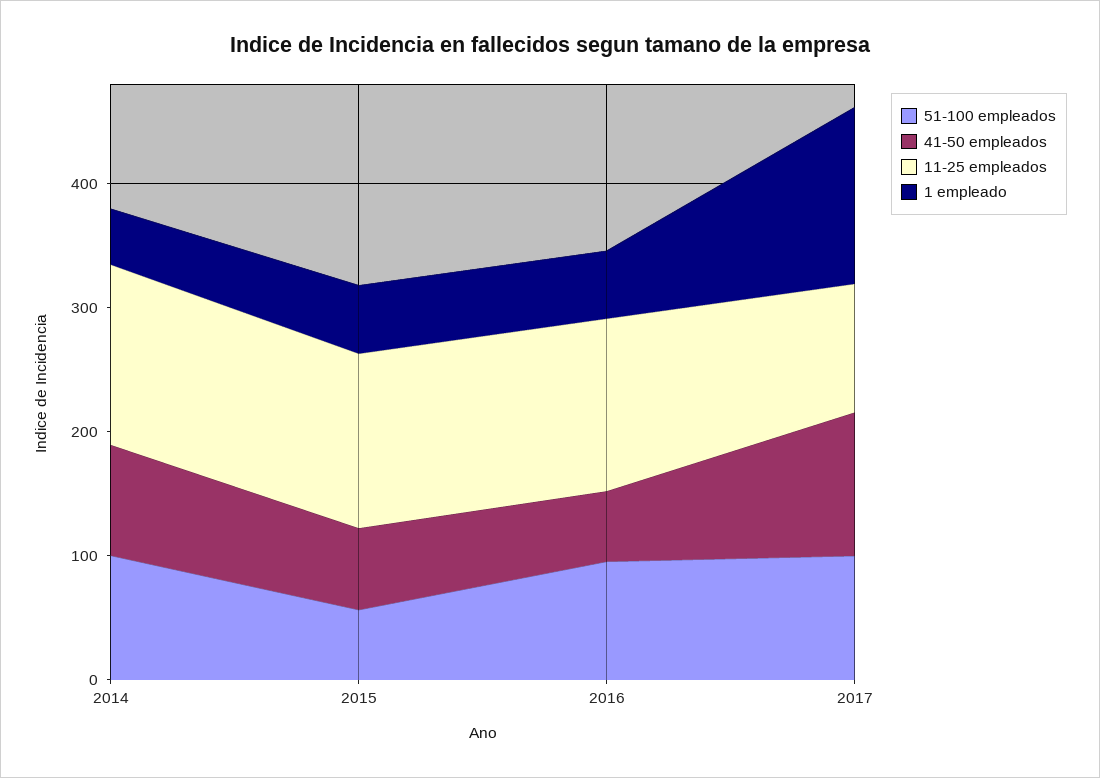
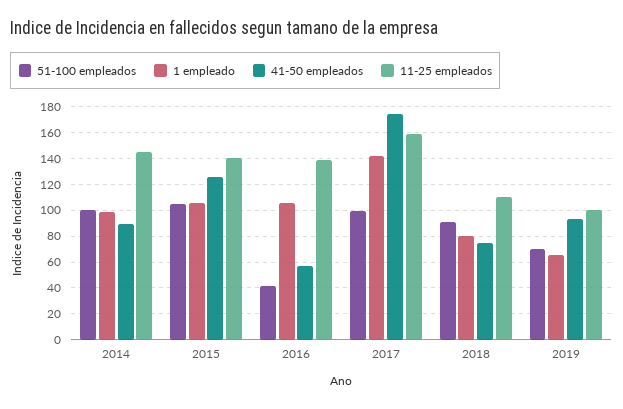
1 empleado, 2014: 40 -> 100
51-100 empleados, 2015: 60 -> 105
41-50 empleados, 2015: 60 -> 125
1 empleado, 2015: 60 -> 105
51-100 empleados, 2016: 100 -> 40
1 empleado, 2016: 60 -> 105
41-50 empleados, 2017: 120 -> 175
11-25 empleados, 2017: 100 -> 160
51-100 empleados, 2018: none -> 90
1 empleado, 2018: none -> 80
41-50 empleados, 2018: none -> 75
11-25 empleados, 2018: none -> 110
51-100 empleados, 2019: none -> 70
1 empleado, 2019: none -> 65
41-50 empleados, 2019: none -> 95
11-25 empleados, 2019: none -> 100

